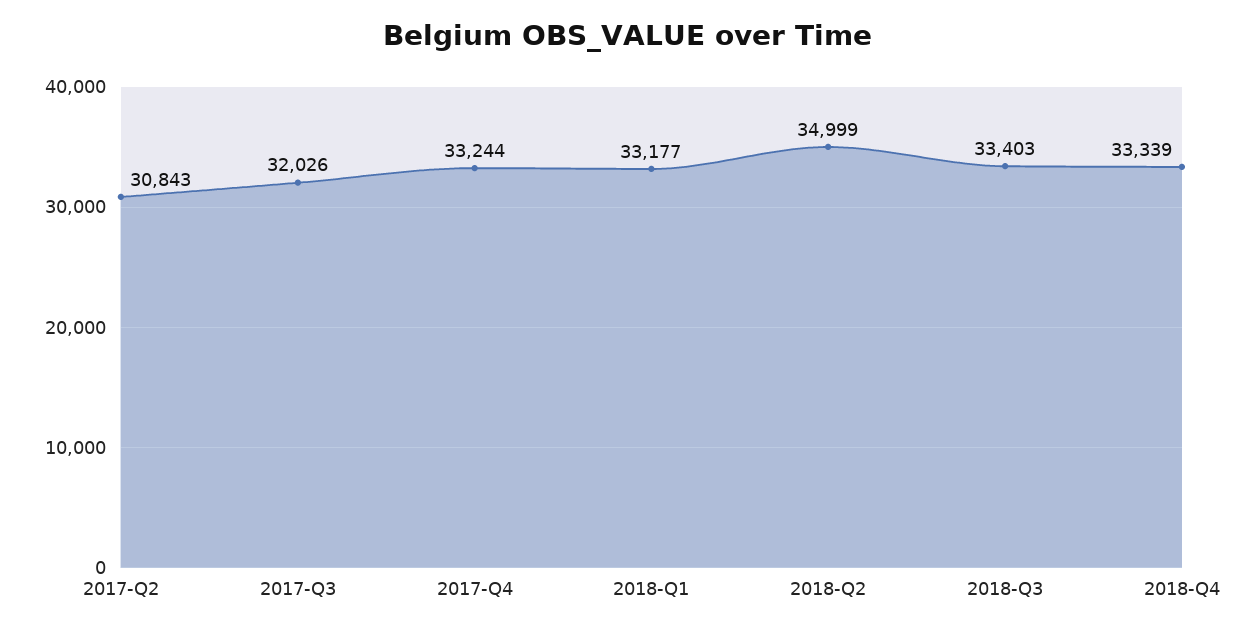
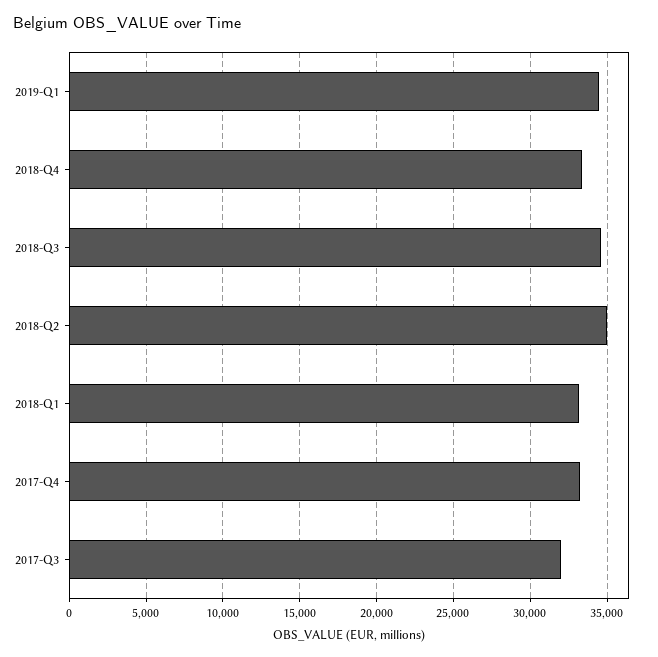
2017-Q2: 30843 -> none
2018-Q3: 33403 -> 34500
2019-Q1: none -> 34500

